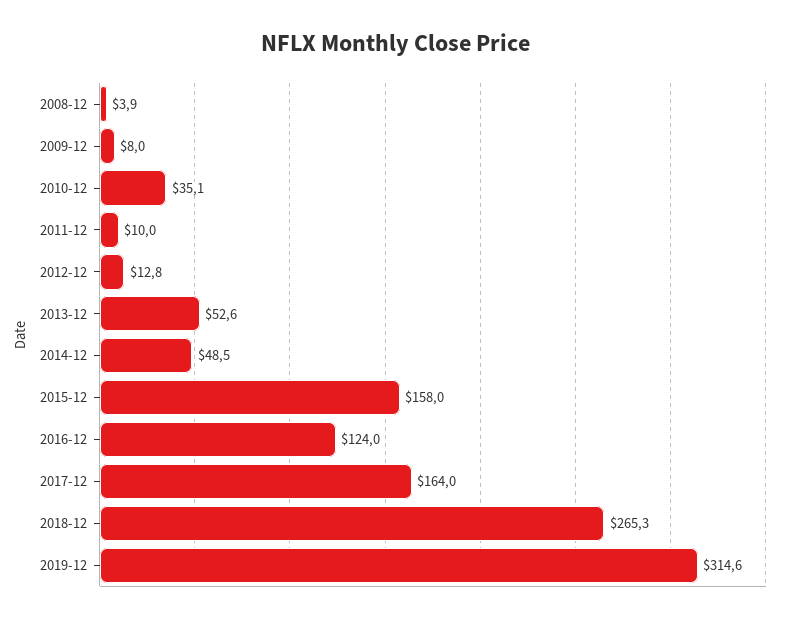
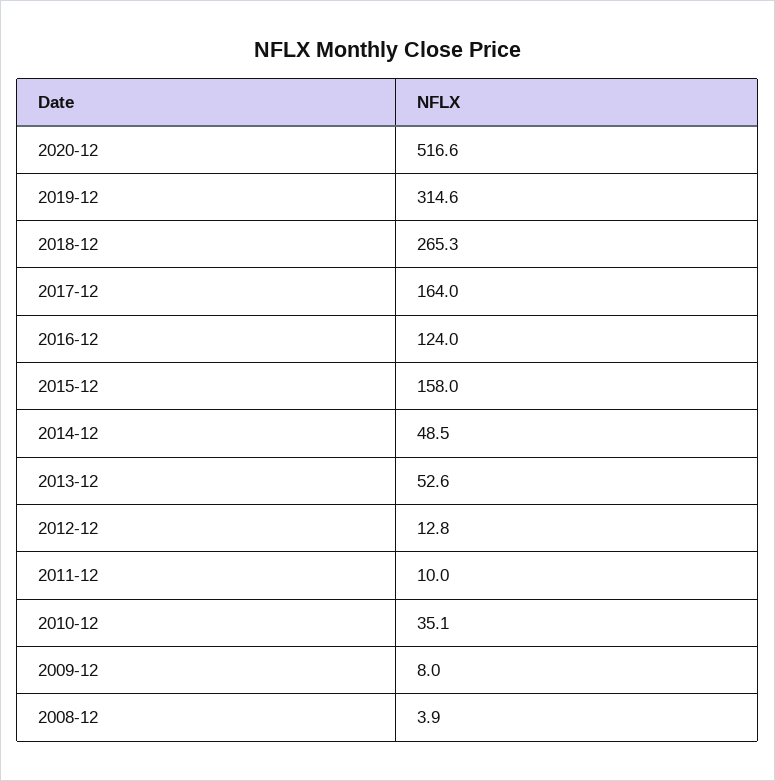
2020-12: none -> 516.6

